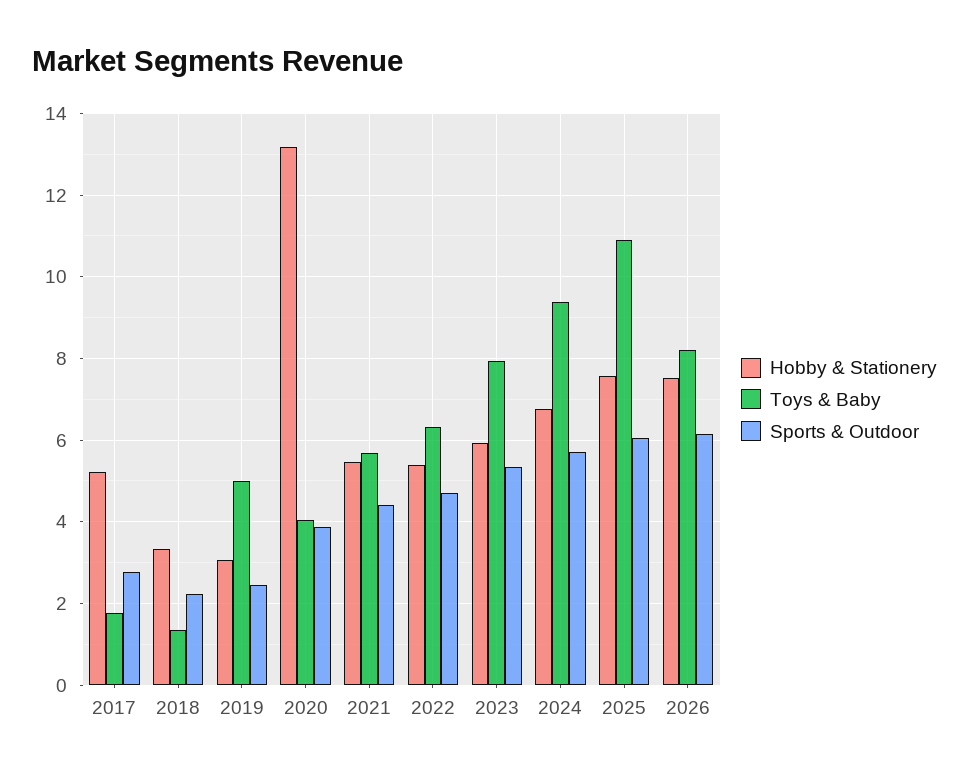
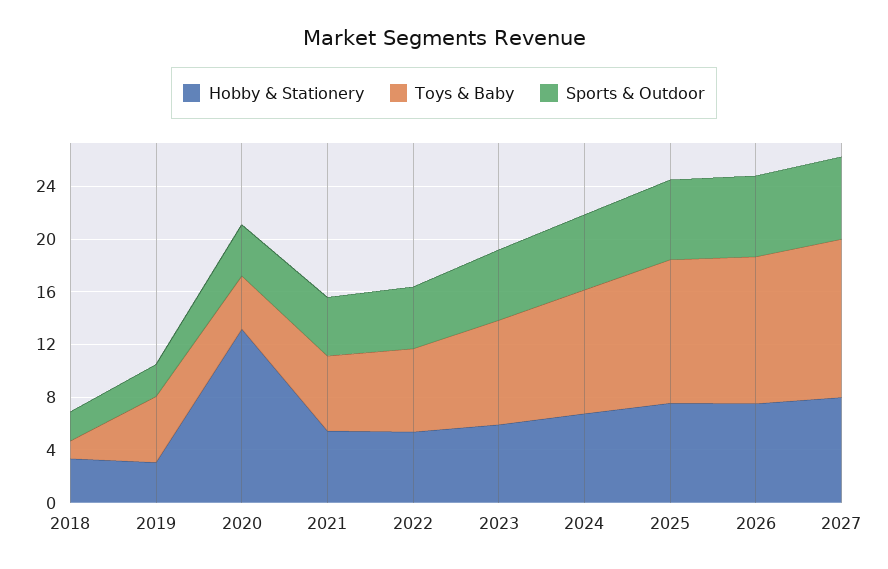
Hobby & Stationery, 2017: 5.2 -> none
Toys & Baby, 2017: 1.8 -> none
Sports & Outdoor, 2017: 2.8 -> none
Toys & Baby, 2026: 8.2 -> 11
Hobby & Stationery, 2027: none -> 8
Toys & Baby, 2027: none -> 12
Sports & Outdoor, 2027: none -> 6

